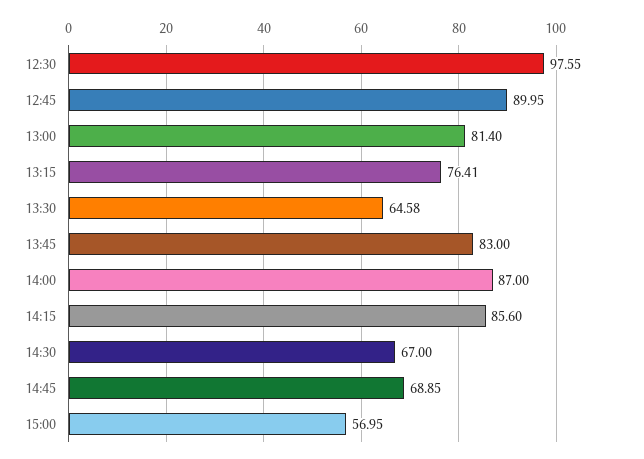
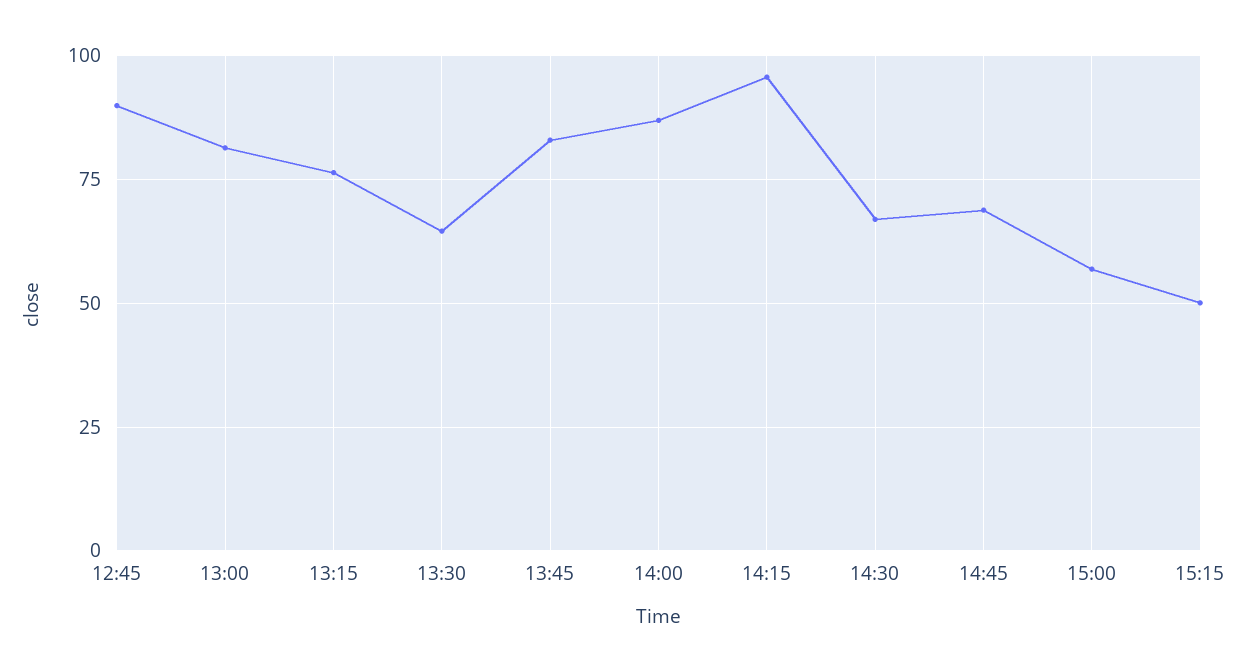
12:30: 97.55 -> none
14:15: 85.6 -> 95
15:15: none -> 50

